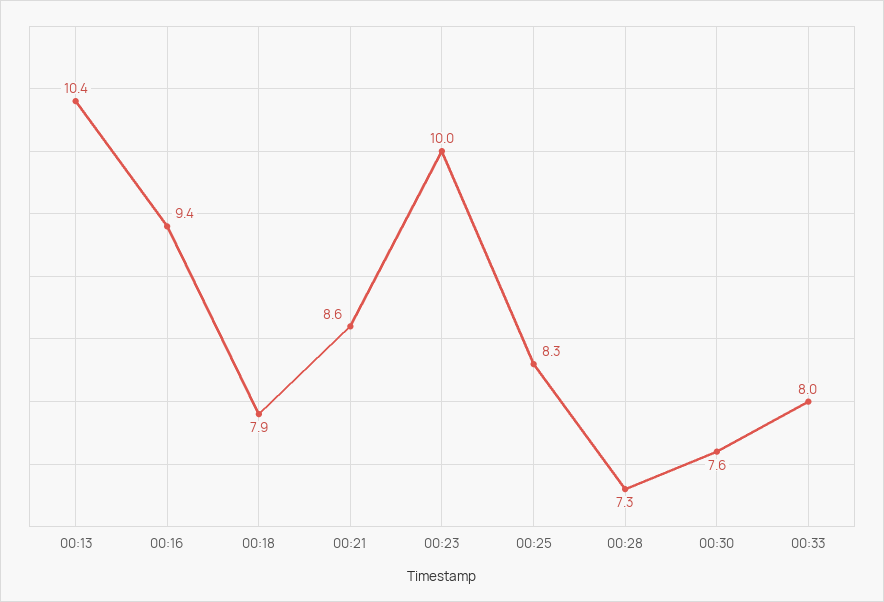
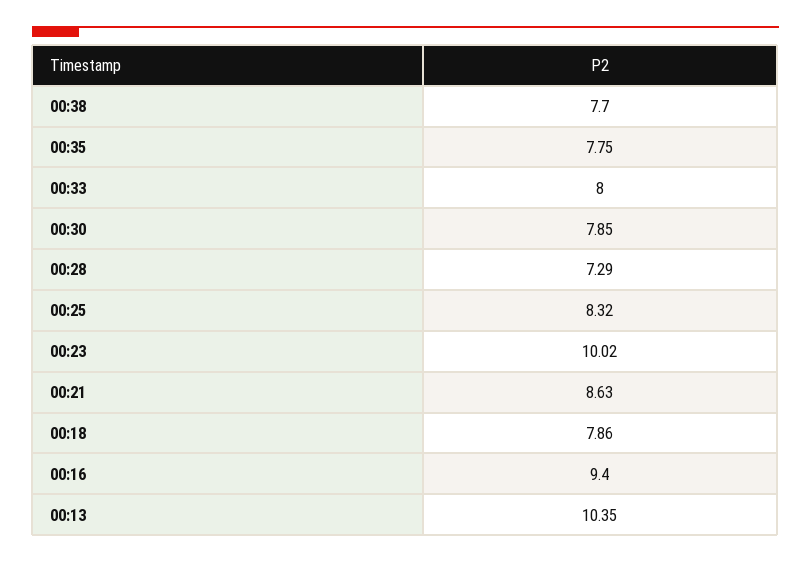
00:30: 7.6 -> 7.85
00:38: none -> 7.7
00:35: none -> 7.75

